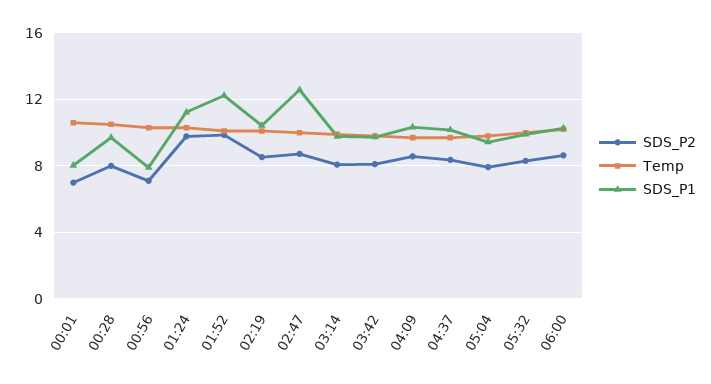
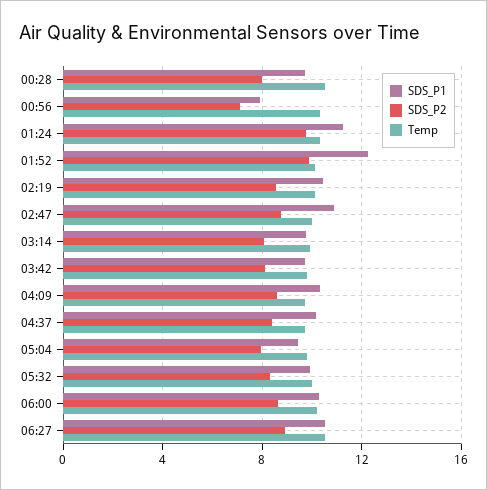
SDS_P2, 00:01: 7 -> none
Temp, 00:01: 10.5 -> none
SDS_P1, 00:01: 8 -> none
SDS_P1, 02:47: 12.5 -> 11
SDS_P1, 06:27: none -> 10.5
SDS_P2, 06:27: none -> 9
Temp, 06:27: none -> 10.5

